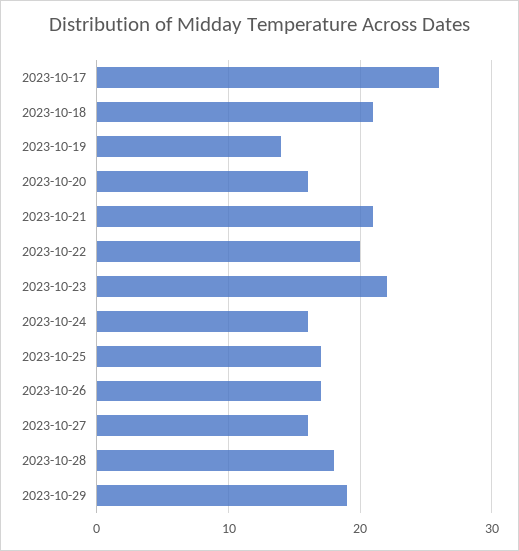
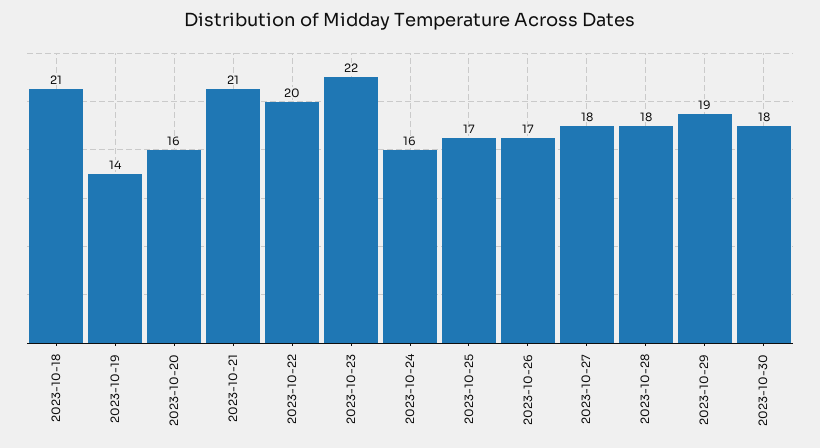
2023-10-17: 26 -> none
2023-10-27: 16 -> 18
2023-10-30: none -> 18

